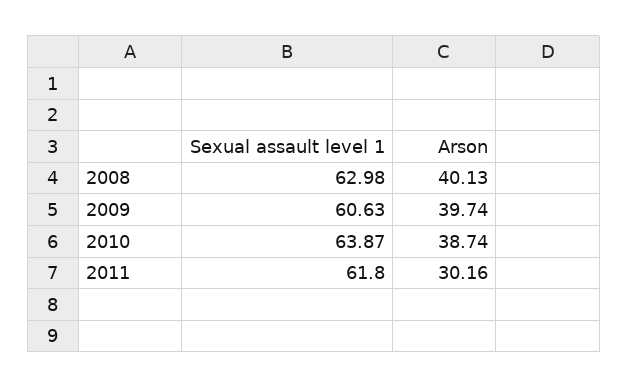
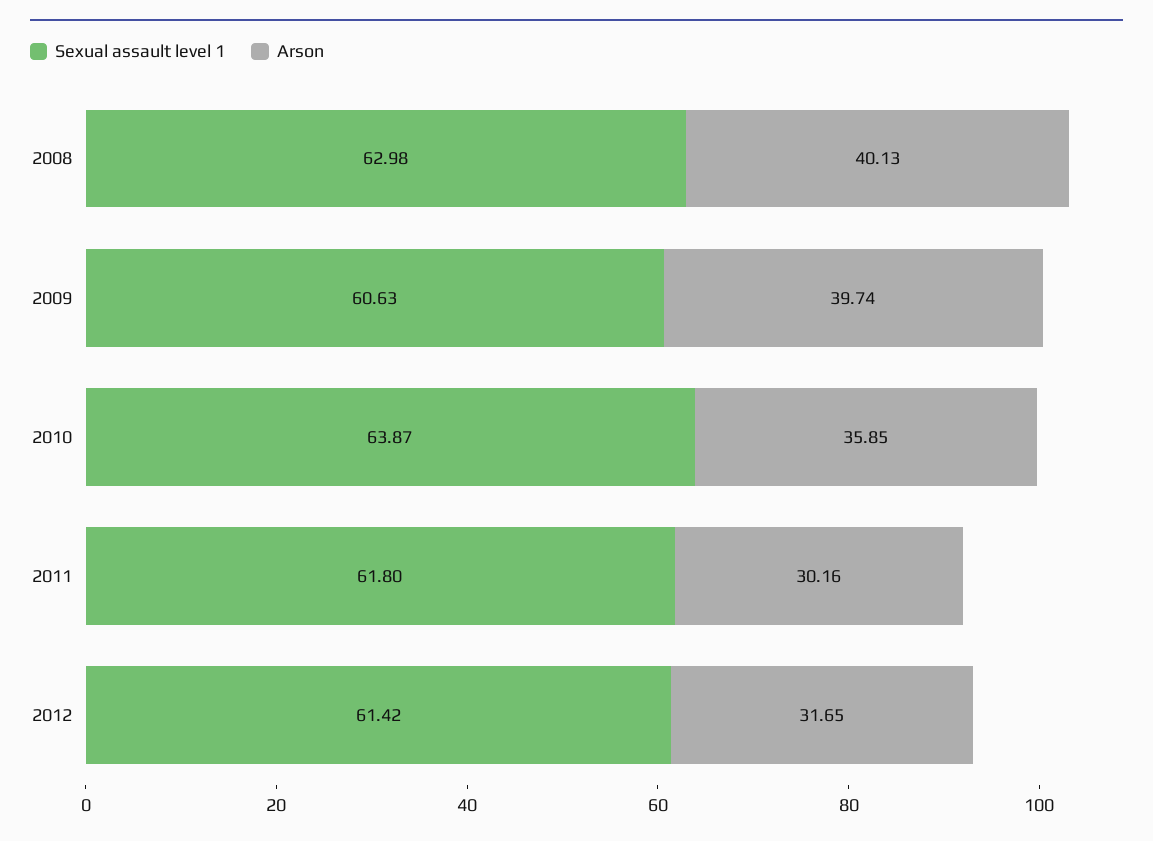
Arson, 2010: 38.74 -> 35.85
Sexual assault level 1, 2012: none -> 61.42
Arson, 2012: none -> 31.65

